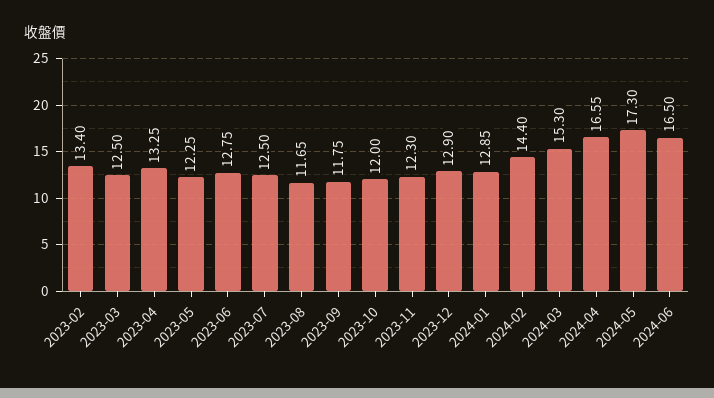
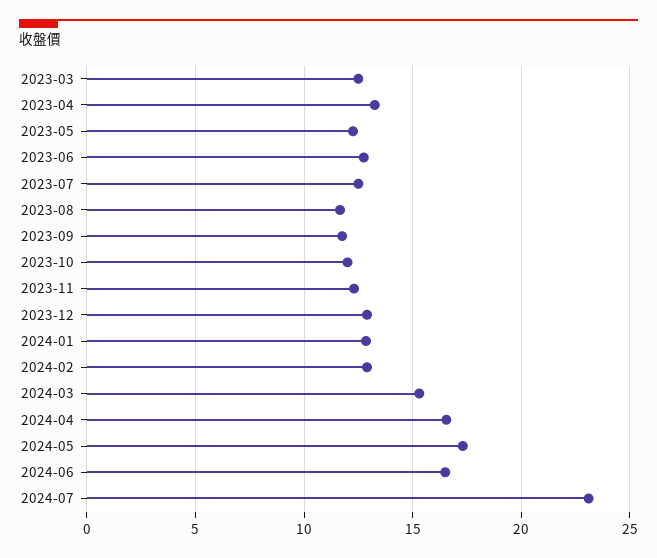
2023-02: 13.4 -> none
2024-02: 14.4 -> 13
2024-07: none -> 23

